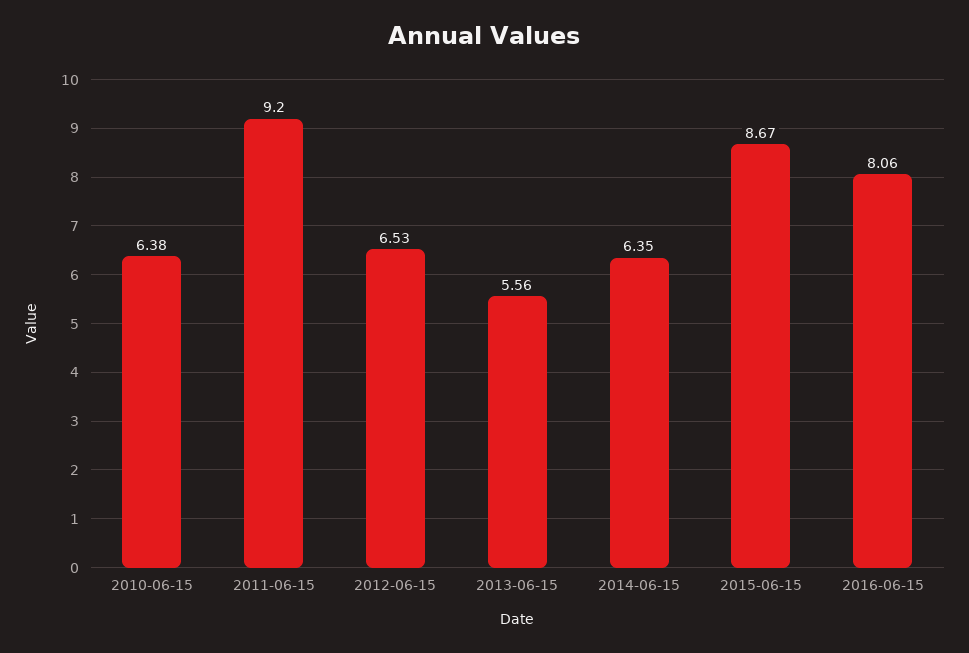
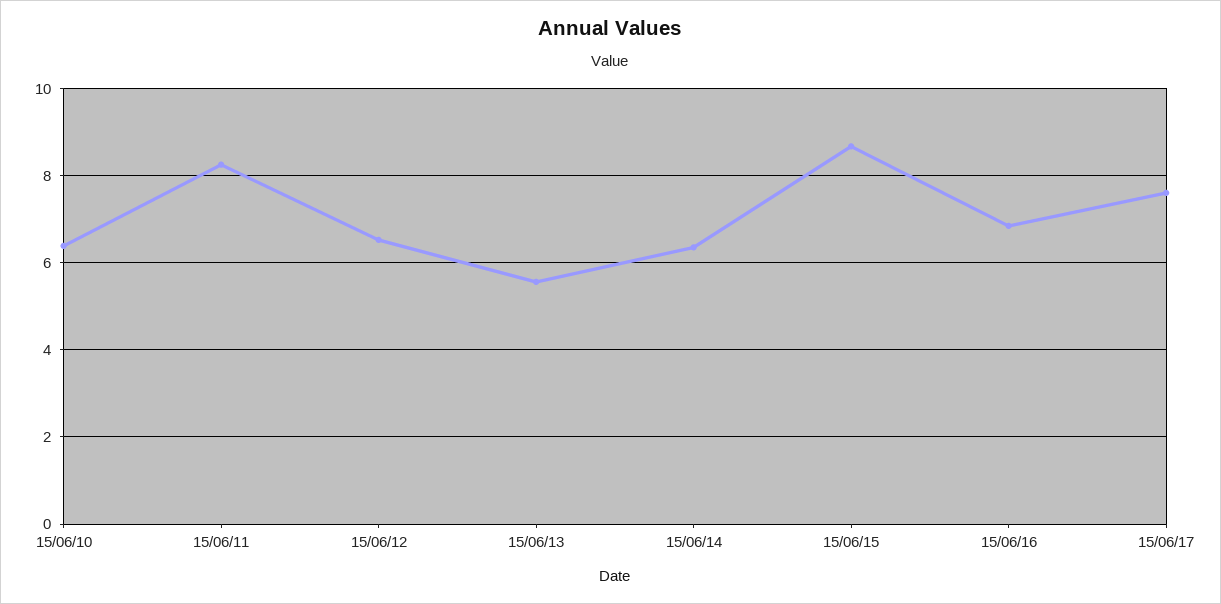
2011-06-15: 9.2 -> 8.2
2016-06-15: 8.06 -> 6.8
15/06/17: none -> 7.6

